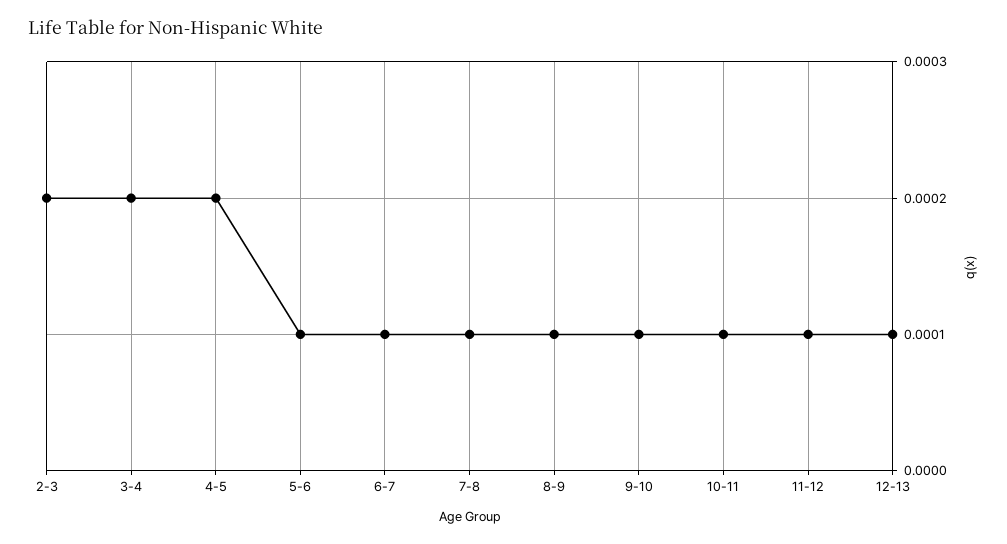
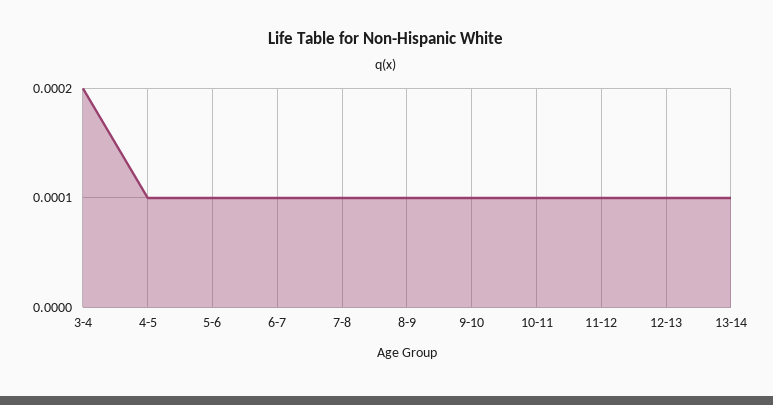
2-3: 0.0002 -> none
4-5: 0.0002 -> 0.0001
13-14: none -> 0.0001

